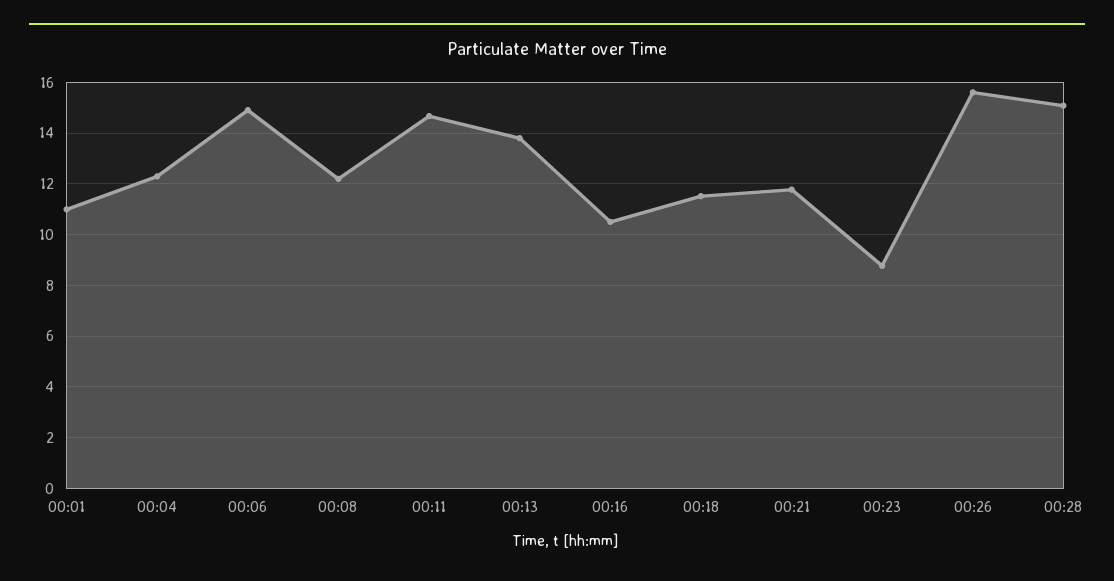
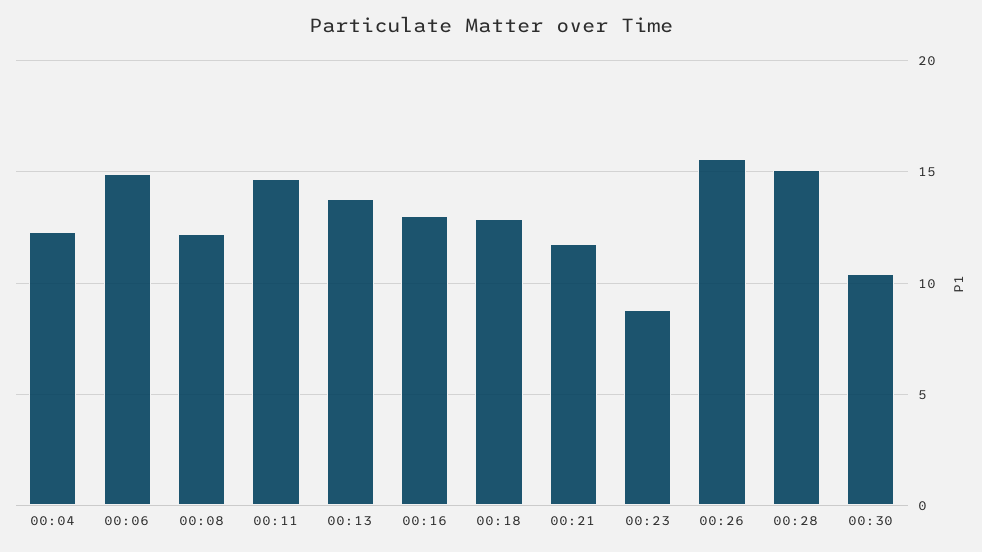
00:01: 11 -> none
00:16: 10.5 -> 13
00:18: 11.5 -> 13
00:30: none -> 10.5

